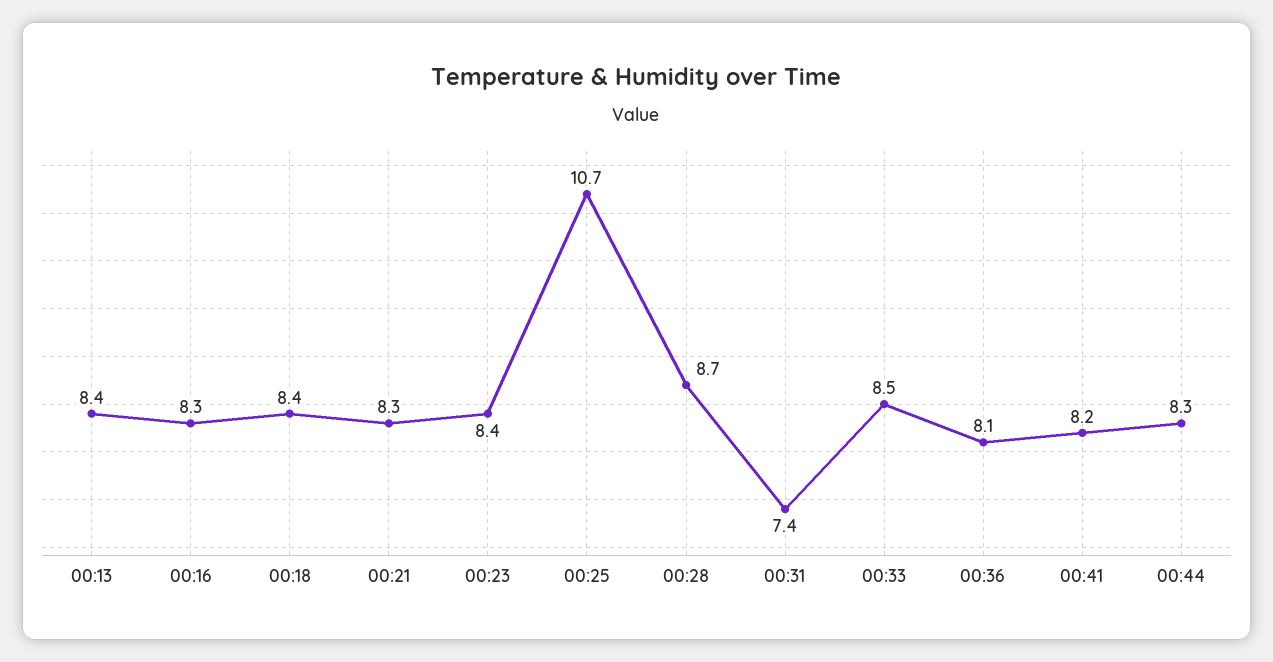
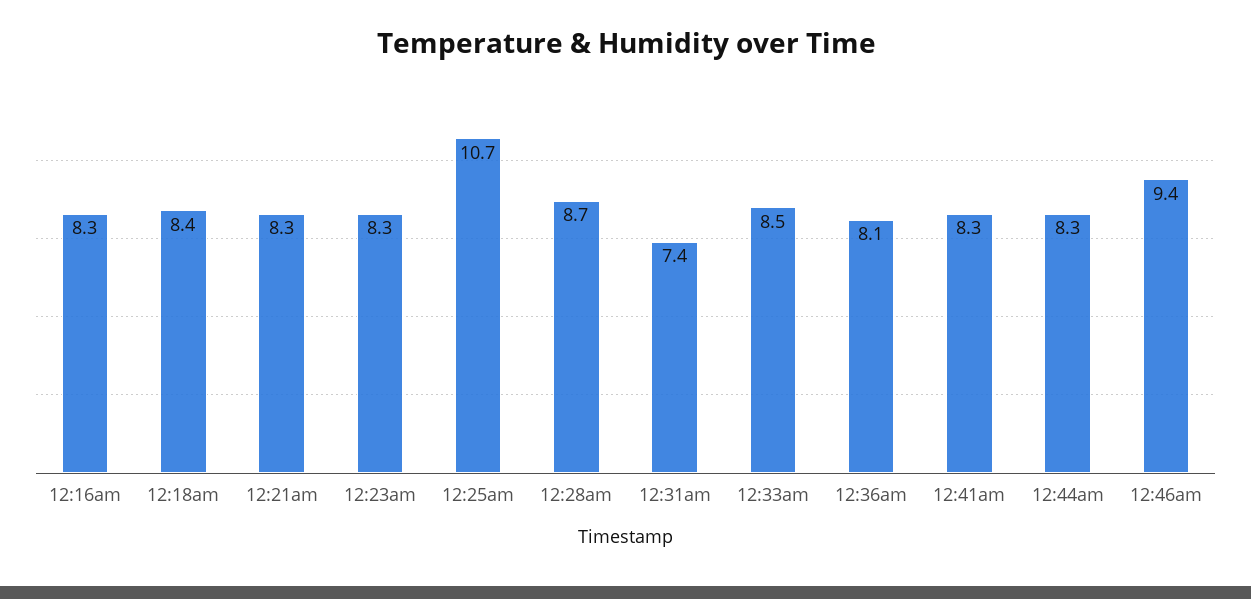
00:13: 8.4 -> none
00:23: 8.4 -> 8.3
00:41: 8.2 -> 8.3
12:46am: none -> 9.4

